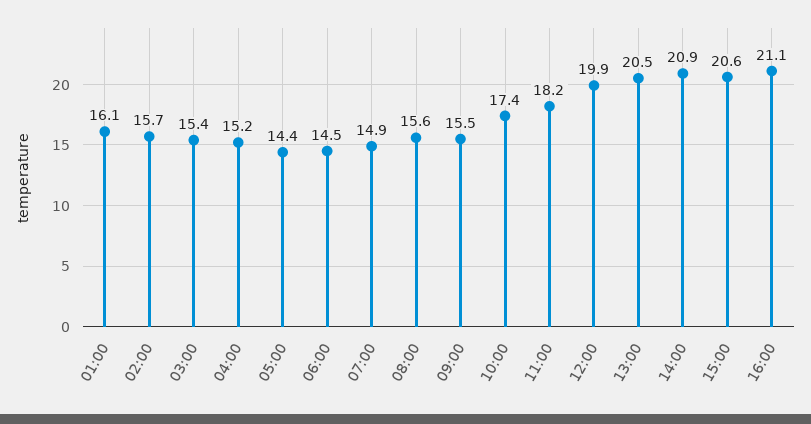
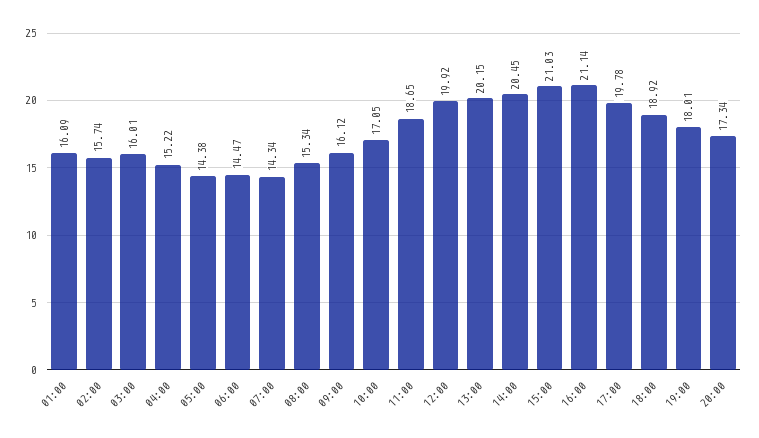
03:00: 15.4 -> 16.01
07:00: 14.9 -> 14.34
08:00: 15.6 -> 15.34
09:00: 15.5 -> 16.12
10:00: 17.4 -> 17.05
11:00: 18.2 -> 18.65
13:00: 20.5 -> 20.15
14:00: 20.9 -> 20.45
15:00: 20.6 -> 21.03
17:00: none -> 19.78
18:00: none -> 18.92
19:00: none -> 18.01
20:00: none -> 17.34

